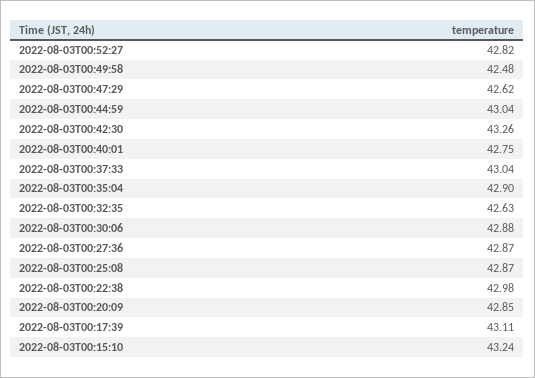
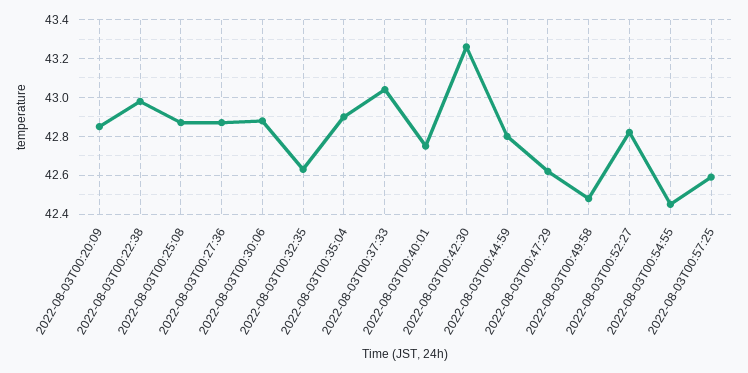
2022-08-03T00:44:59: 43.04 -> 42.8
2022-08-03T00:17:39: 43.11 -> none
2022-08-03T00:15:10: 43.24 -> none
2022-08-03T00:54:55: none -> 42.45
2022-08-03T00:57:25: none -> 42.6

